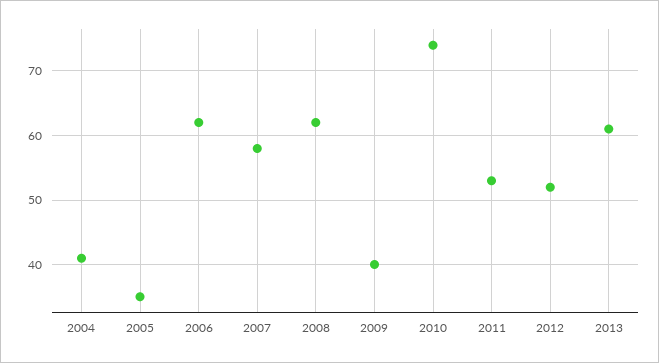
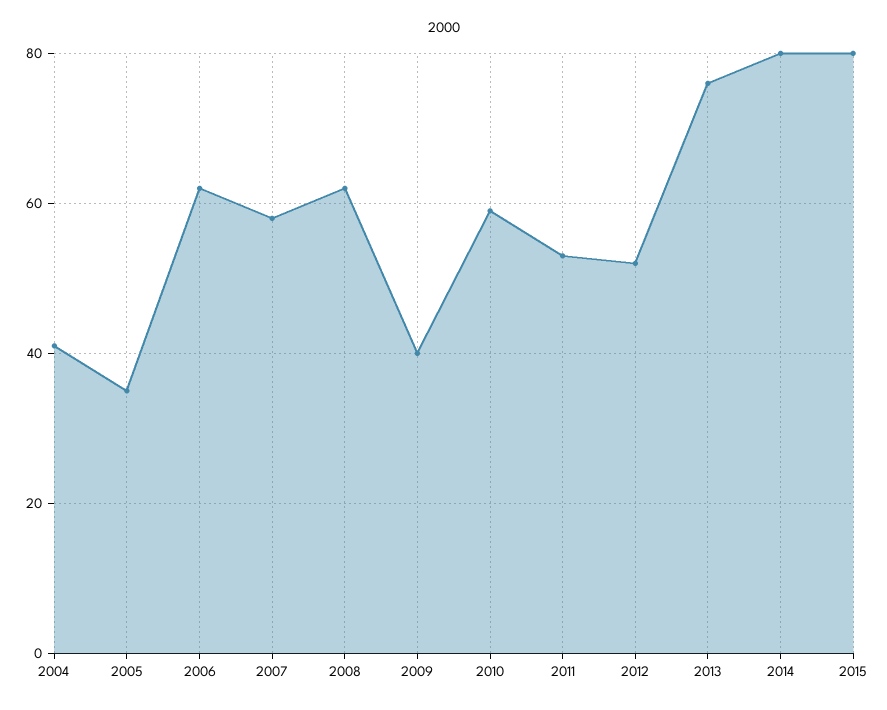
2010: 74 -> 60
2013: 61 -> 75
2014: none -> 80
2015: none -> 80

